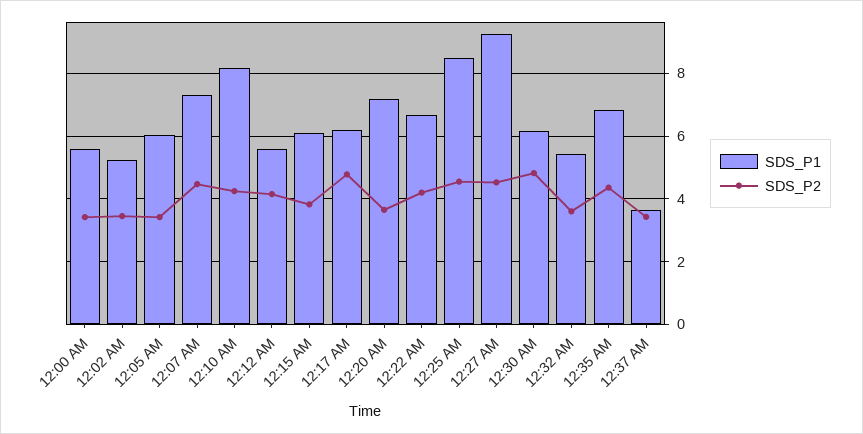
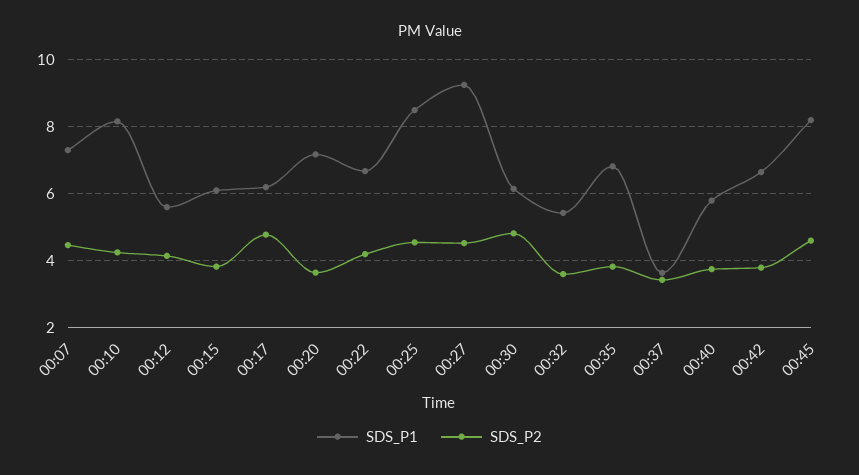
SDS_P1, 12:00 AM: 5.6 -> none
SDS_P2, 12:00 AM: 3.4 -> none
SDS_P1, 12:02 AM: 5.2 -> none
SDS_P2, 12:02 AM: 3.4 -> none
SDS_P1, 12:05 AM: 6 -> none
SDS_P2, 12:05 AM: 3.4 -> none
SDS_P2, 12:35 AM: 4.4 -> 3.8
SDS_P1, 00:40: none -> 5.8
SDS_P2, 00:40: none -> 3.8
SDS_P1, 00:42: none -> 6.6
SDS_P2, 00:42: none -> 3.8
SDS_P1, 00:45: none -> 8.2
SDS_P2, 00:45: none -> 4.6

